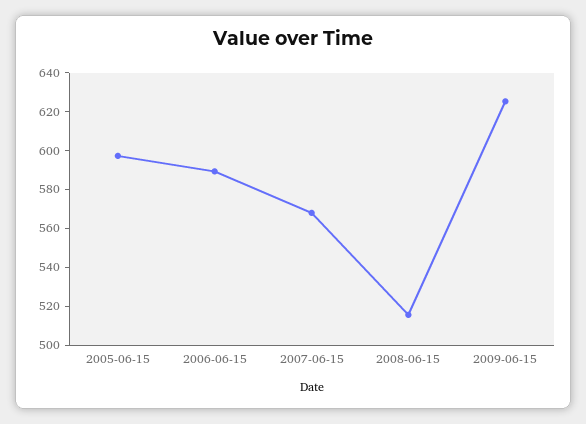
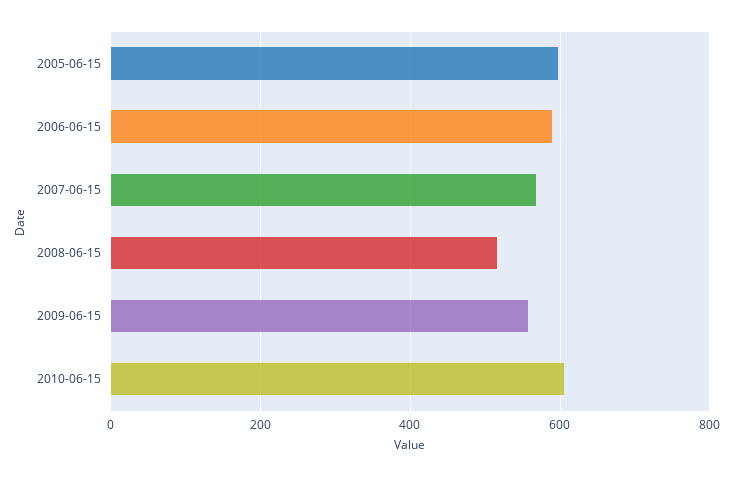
2009-06-15: 625 -> 560
2010-06-15: none -> 600

